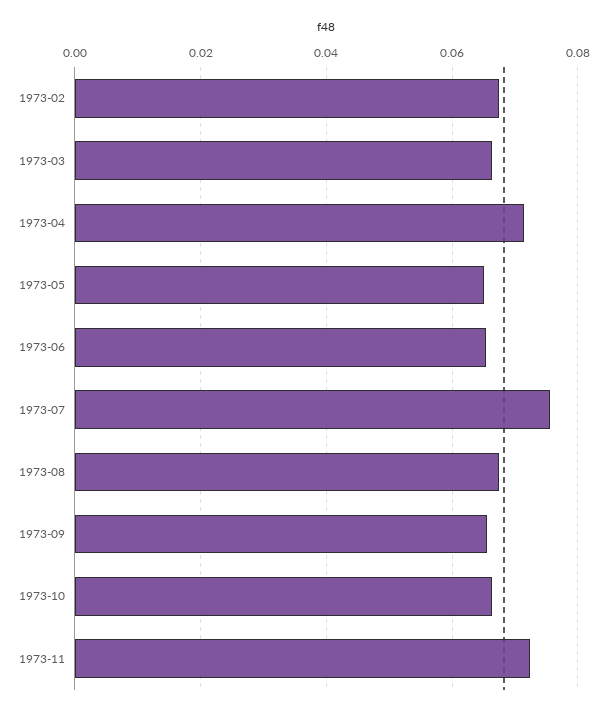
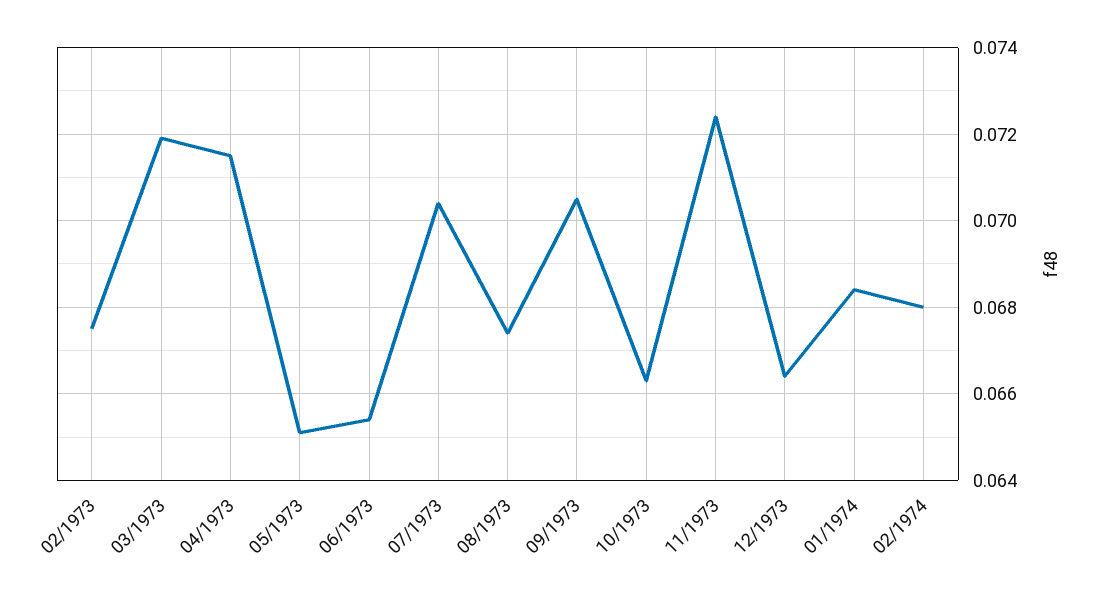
1973-03: 0.066 -> 0.072
1973-07: 0.076 -> 0.0705
1973-09: 0.066 -> 0.0705
12/1973: none -> 0.0665
01/1974: none -> 0.0685
02/1974: none -> 0.068

